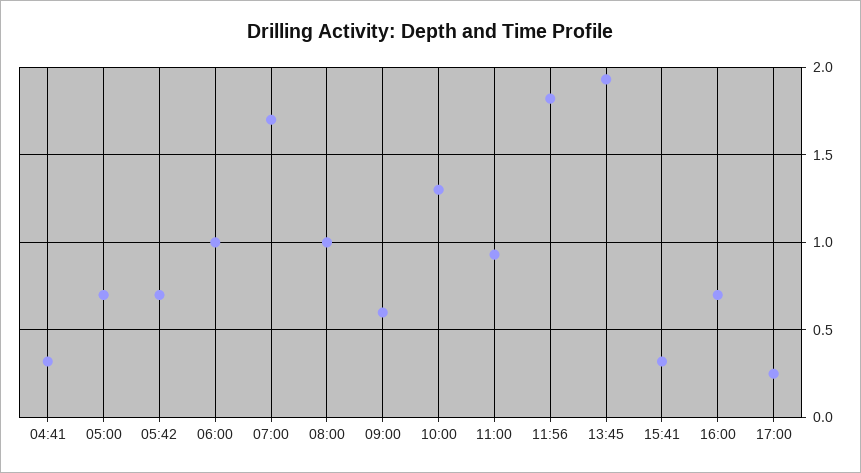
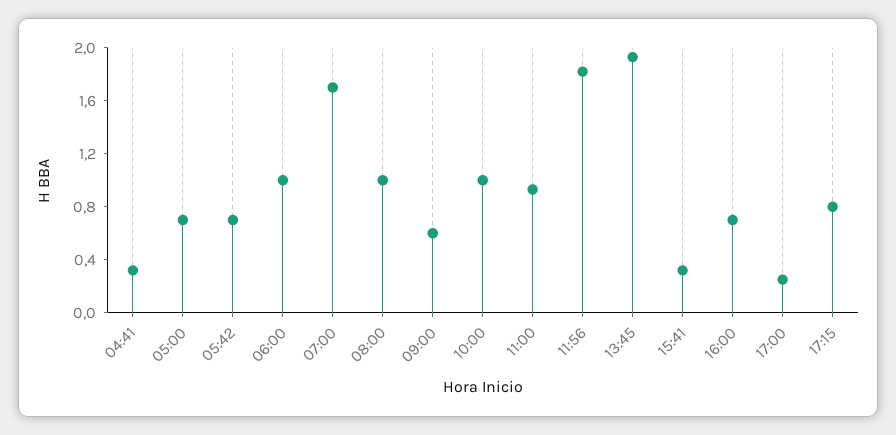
10:00: 1.3 -> 1
17:15: none -> 0.8

